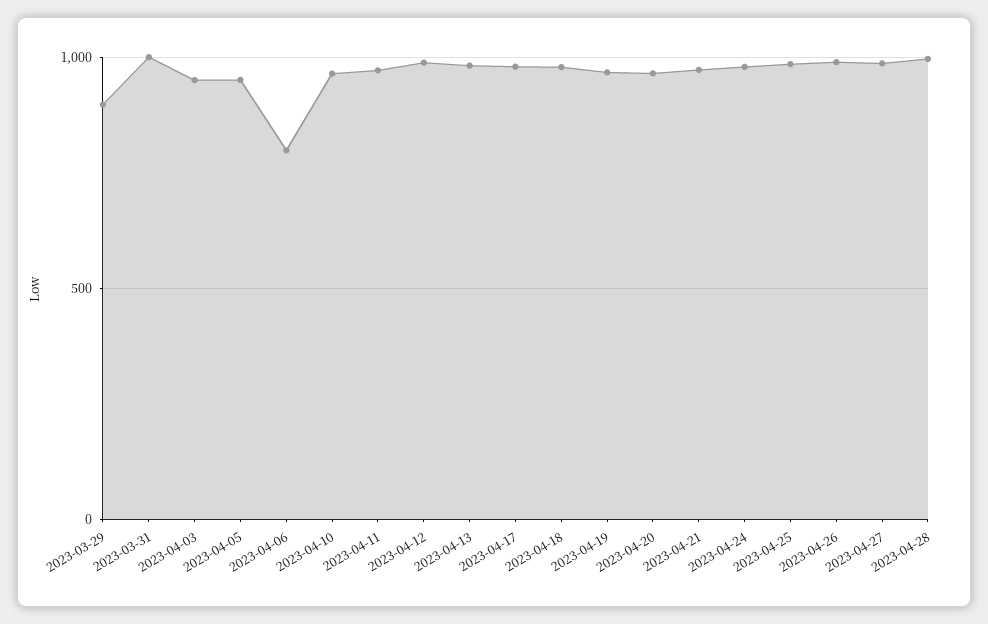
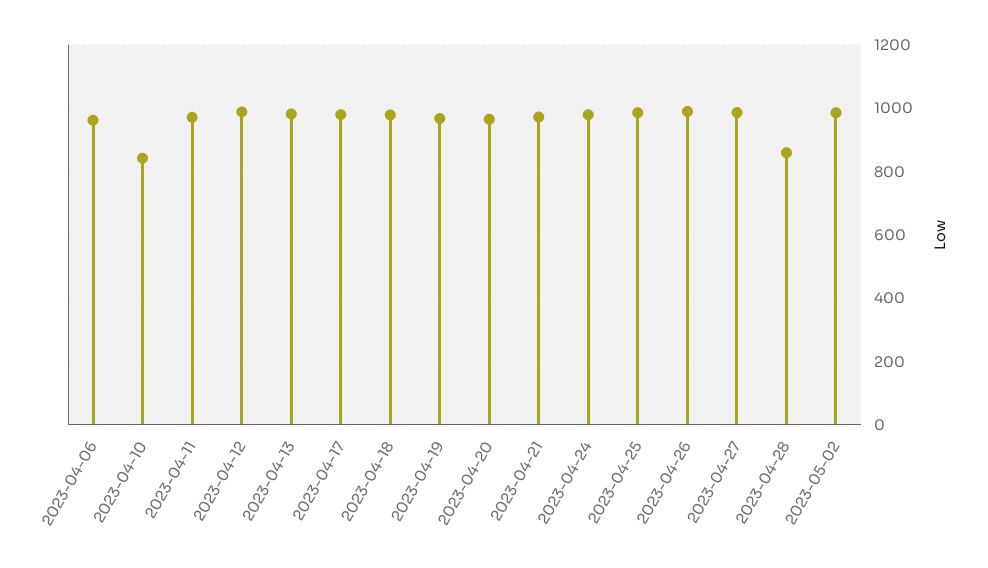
2023-03-29: 900 -> none
2023-03-31: 1000 -> none
2023-04-03: 950 -> none
2023-04-05: 950 -> none
2023-04-06: 800 -> 960
2023-04-10: 950 -> 840
2023-04-28: 1000 -> 860
2023-05-02: none -> 980

